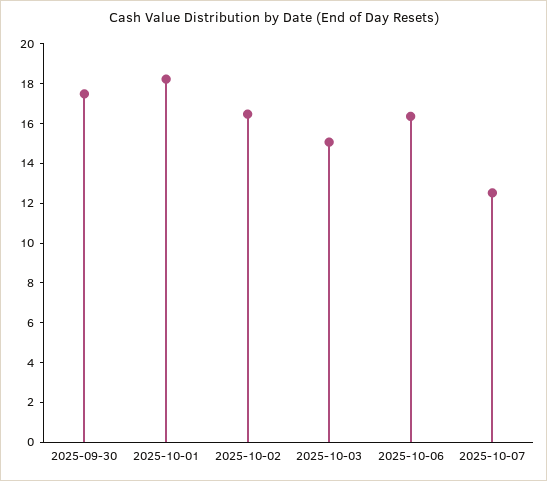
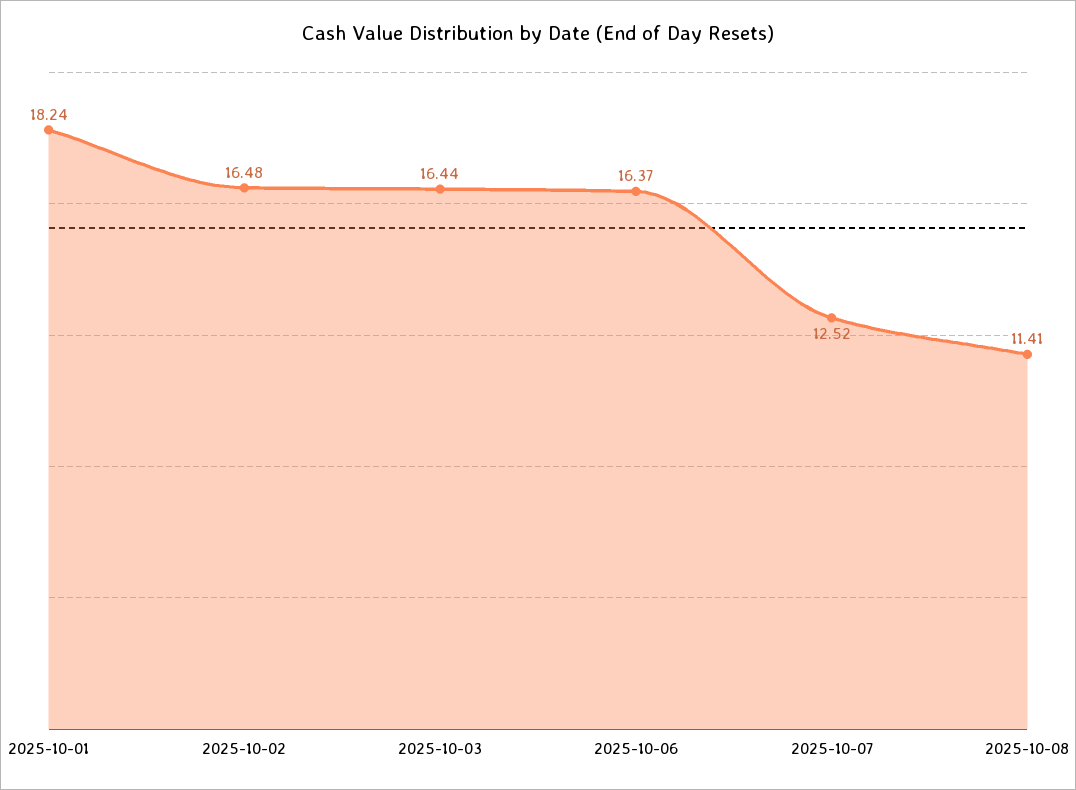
2025-09-30: 17.5 -> none
2025-10-03: 15 -> 16.44
2025-10-08: none -> 11.41

